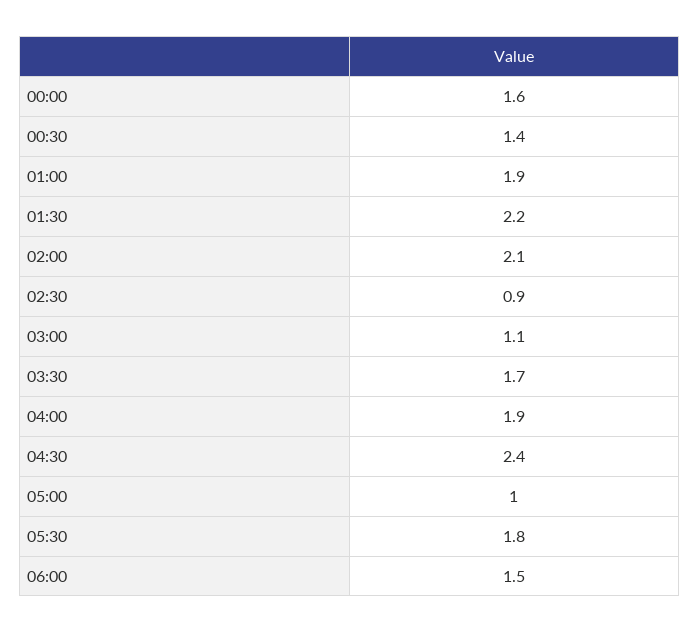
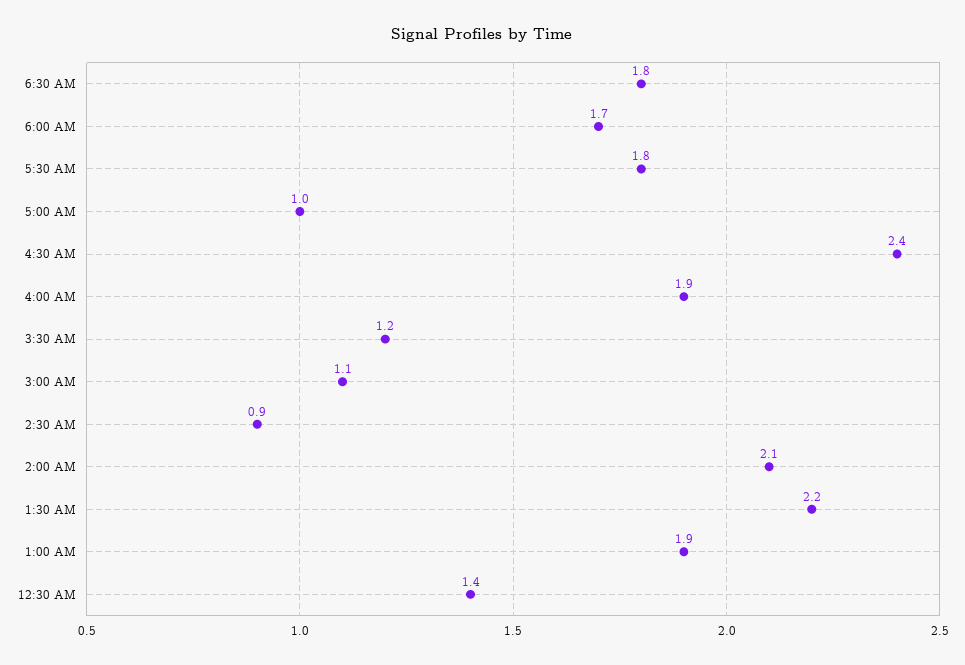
00:00: 1.6 -> none
03:30: 1.7 -> 1.2
06:00: 1.5 -> 1.7
6:30 AM: none -> 1.8

